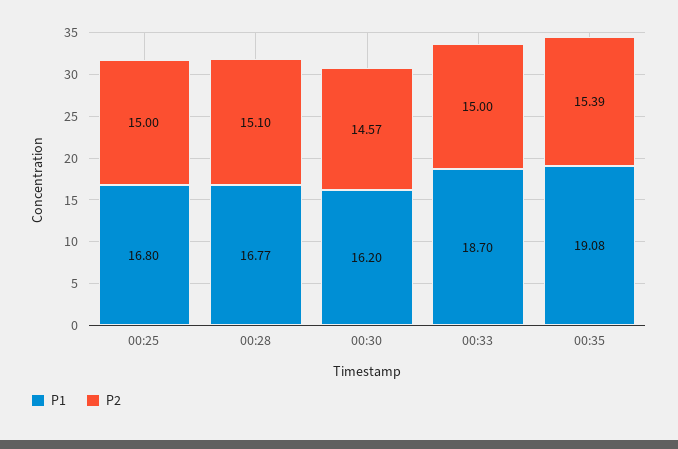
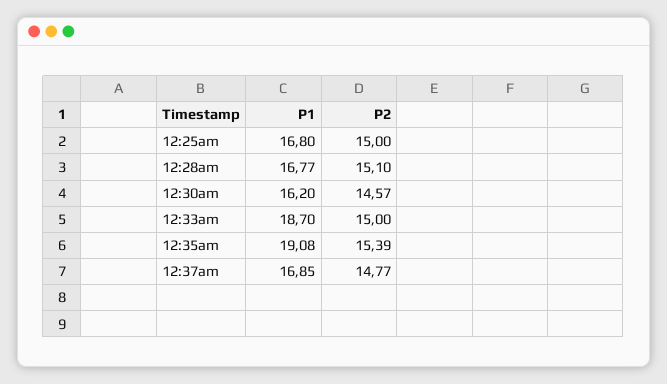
P1, 12:37am: none -> 16.85
P2, 12:37am: none -> 14.77

